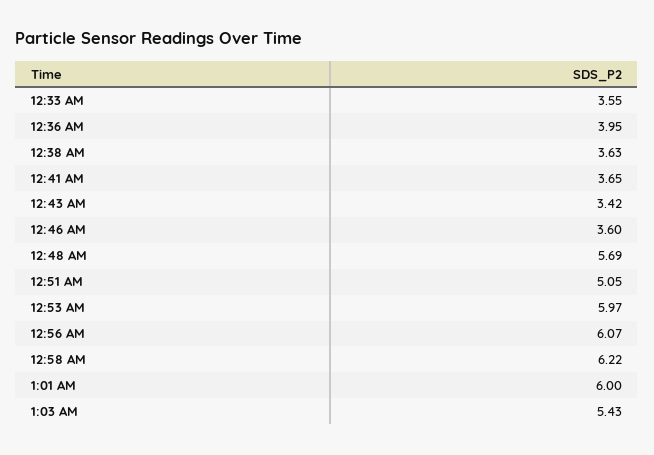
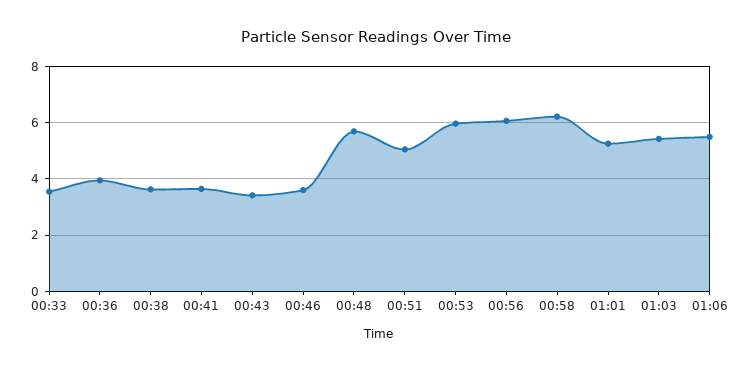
1:01 AM: 6 -> 5.25
01:06: none -> 5.5

